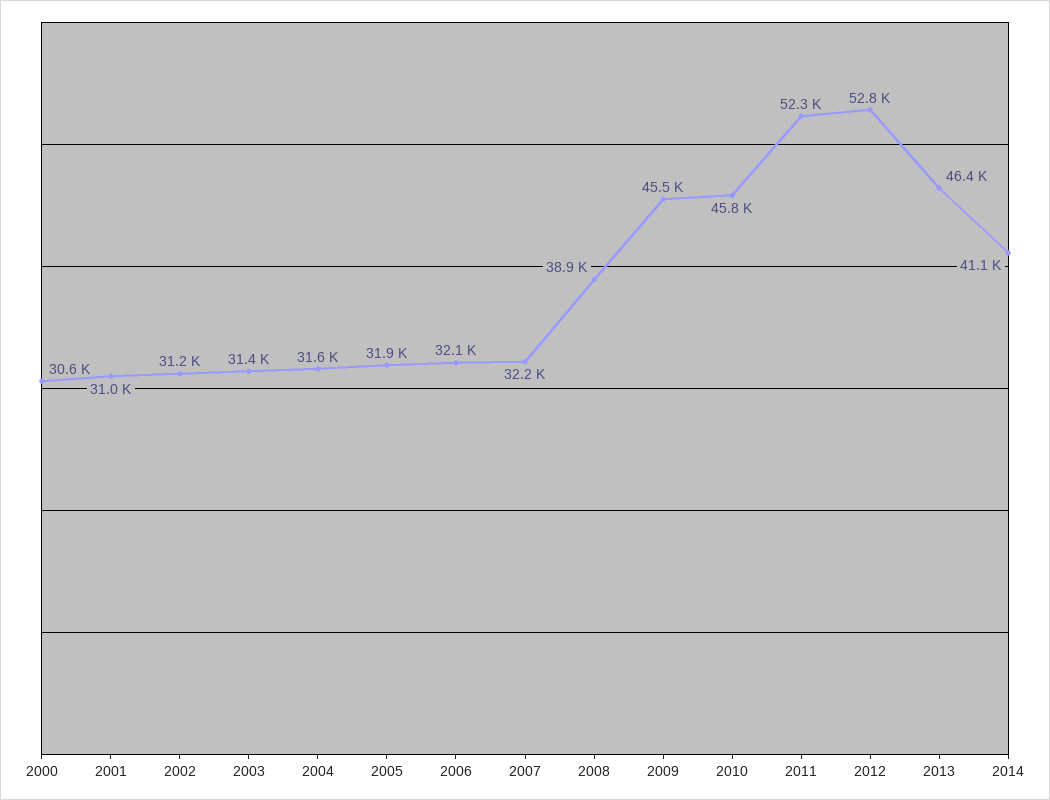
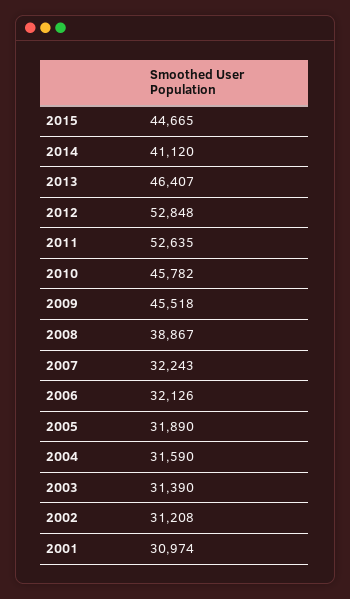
2000: 30600 -> none
2011: 52300 -> 52635
2015: none -> 44665

